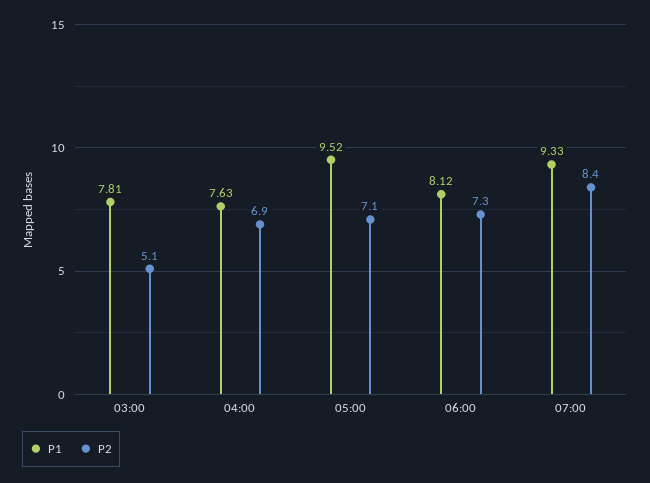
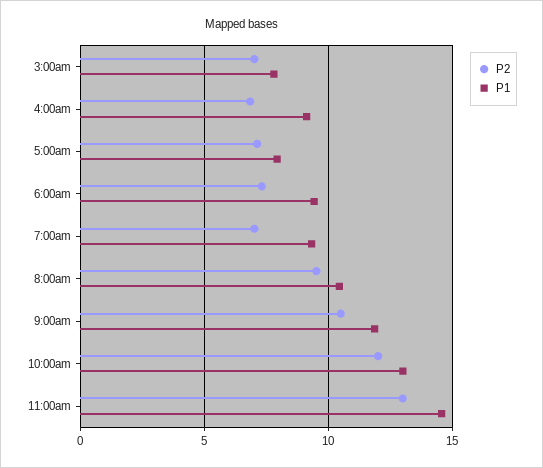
P2, 03:00: 5.1 -> 7
P1, 04:00: 7.63 -> 9
P1, 05:00: 9.52 -> 8
P1, 06:00: 8.12 -> 9.5
P2, 07:00: 8.4 -> 7
P2, 8:00am: none -> 9.5
P1, 8:00am: none -> 10.5
P2, 9:00am: none -> 10.5
P1, 9:00am: none -> 12
P2, 10:00am: none -> 12
P1, 10:00am: none -> 13
P2, 11:00am: none -> 13
P1, 11:00am: none -> 14.5

